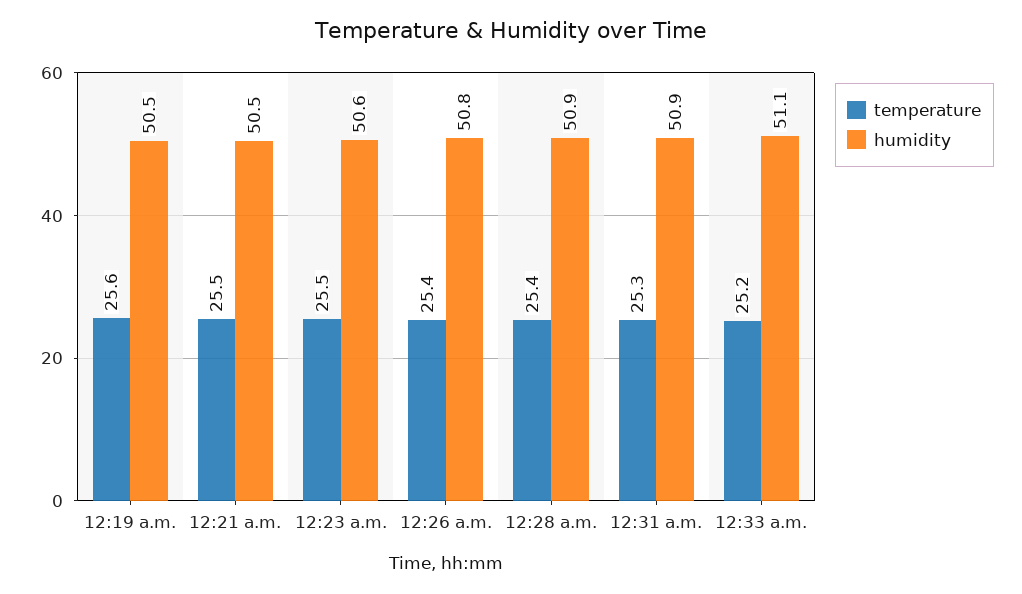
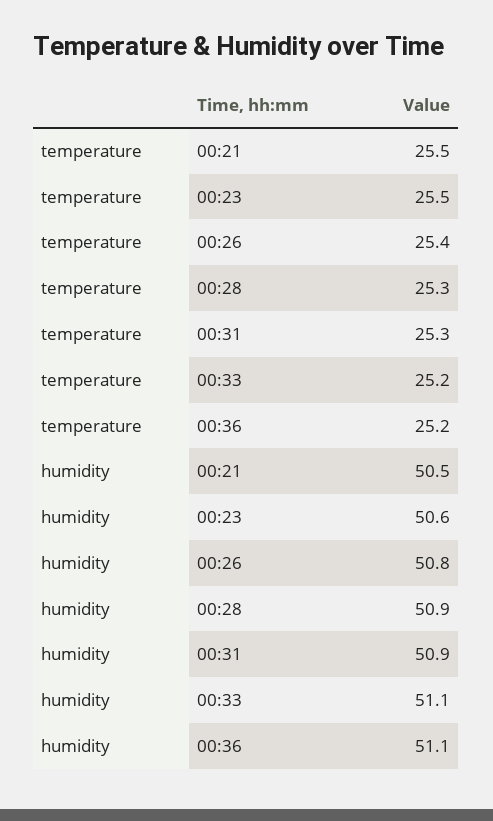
temperature, 12:19 a.m.: 25.6 -> none
humidity, 12:19 a.m.: 50.5 -> none
temperature, 12:28 a.m.: 25.4 -> 25.3
temperature, 00:36: none -> 25.2
humidity, 00:36: none -> 51.1

